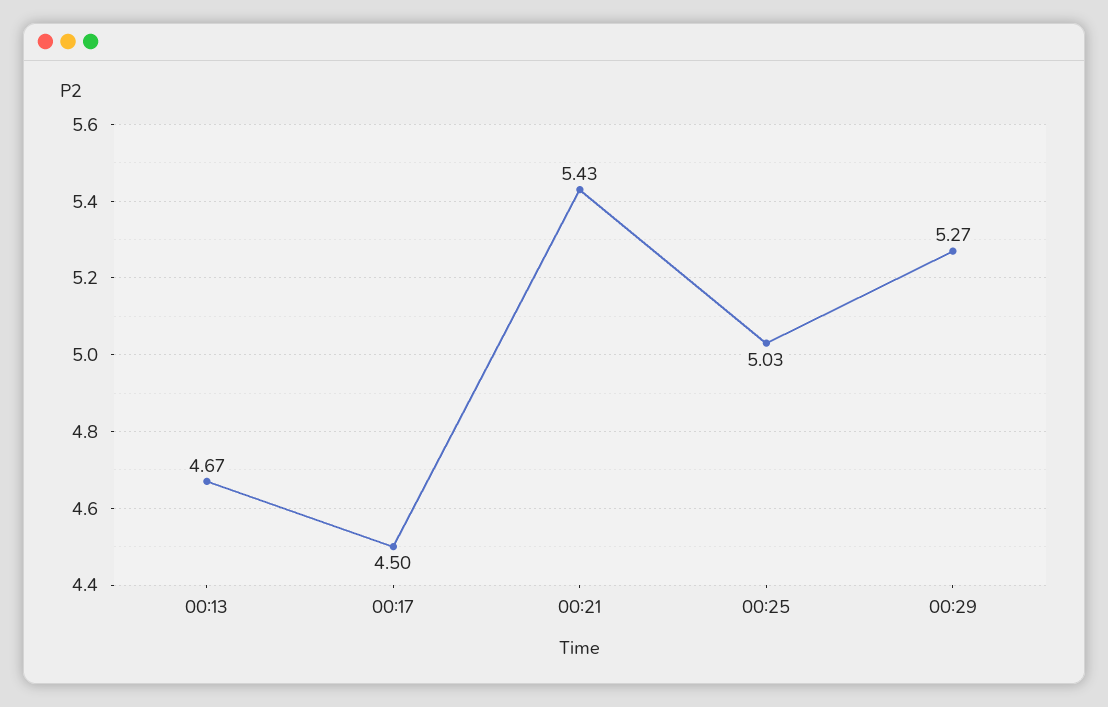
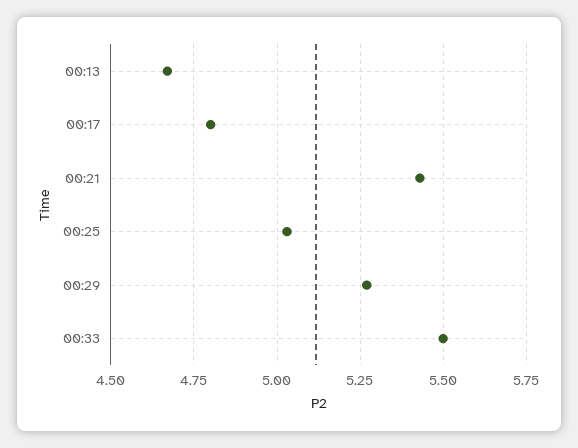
00:17: 4.5 -> 4.8
00:33: none -> 5.5

